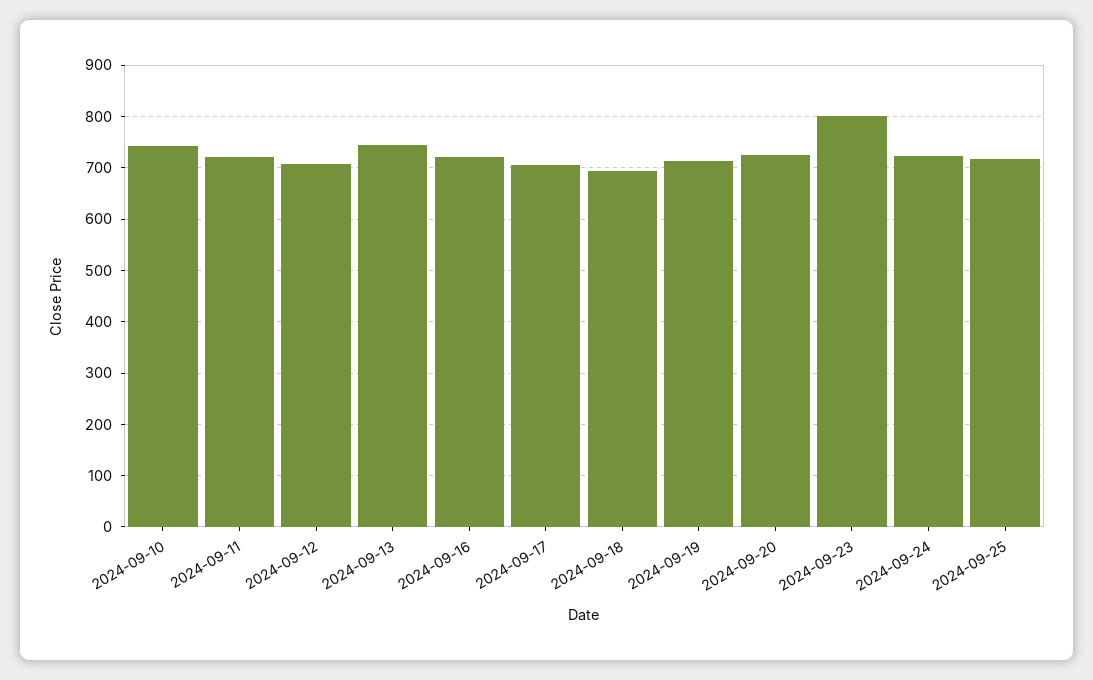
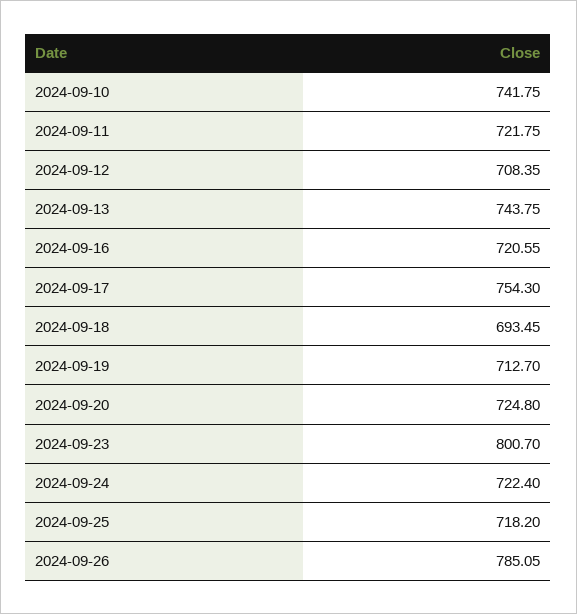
2024-09-17: 700 -> 754.3
2024-09-26: none -> 785.05

